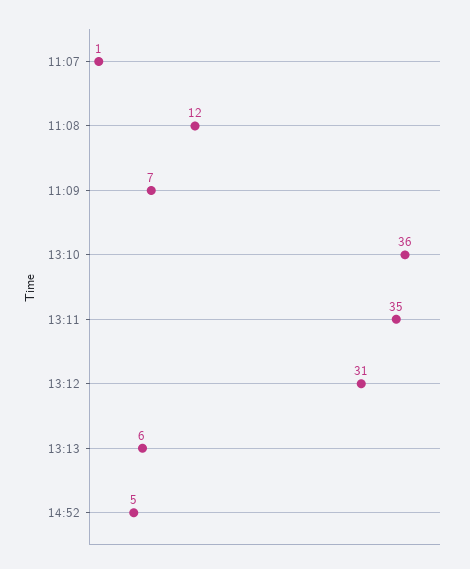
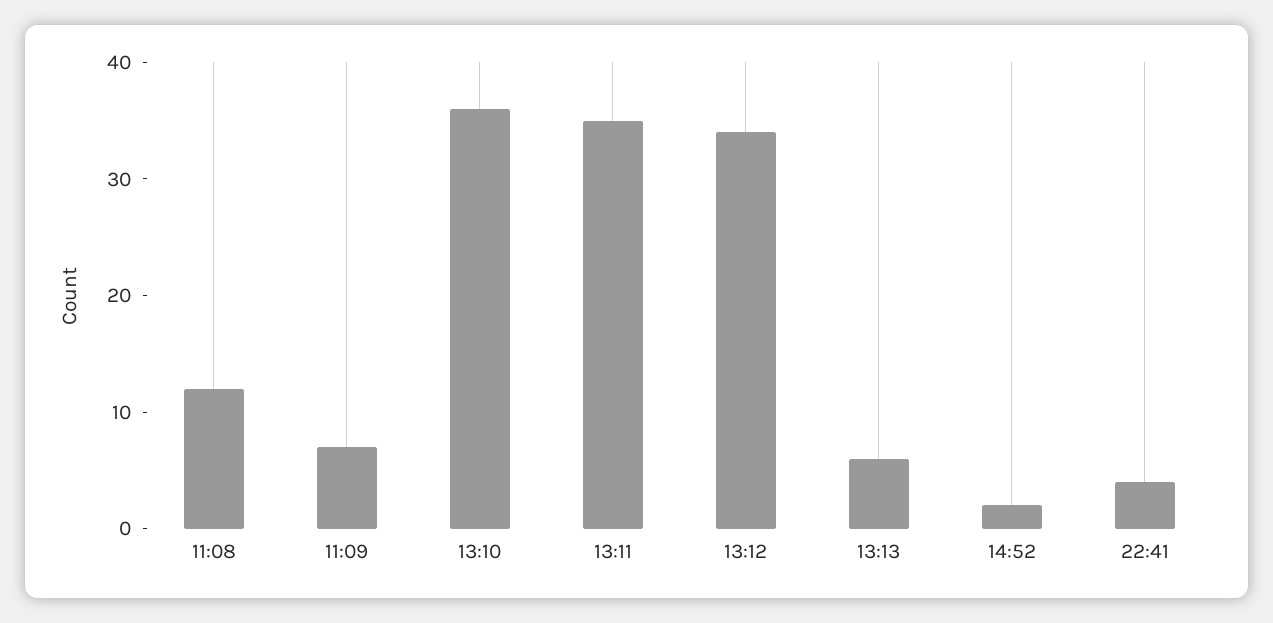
11:07: 1 -> none
13:12: 31 -> 34
14:52: 5 -> 2
22:41: none -> 4

